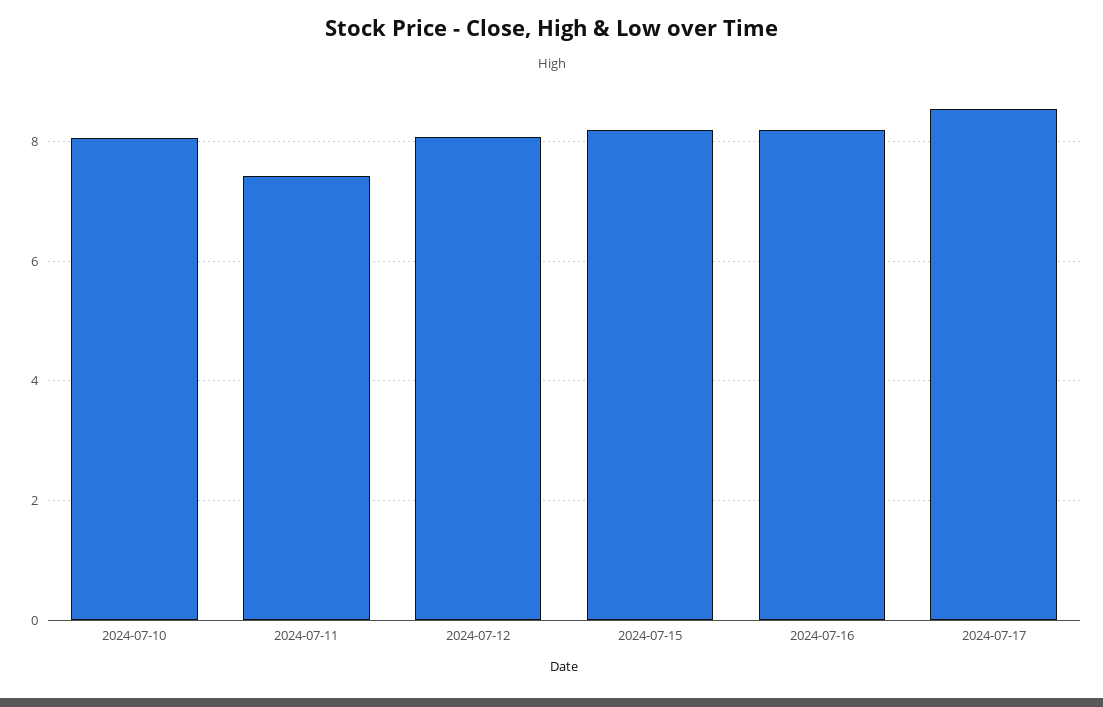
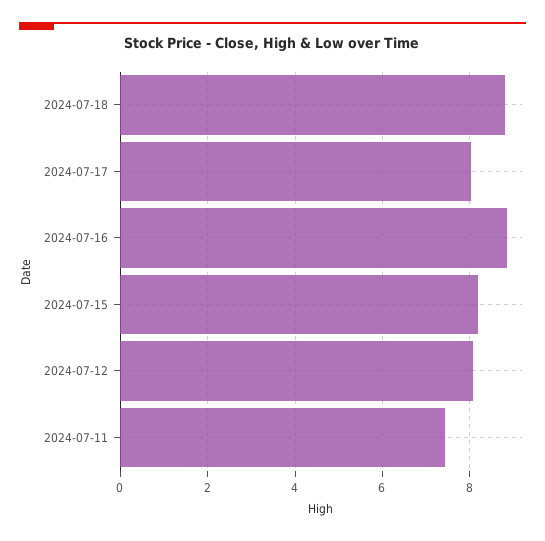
2024-07-10: 8 -> none
2024-07-16: 8.2 -> 8.8
2024-07-17: 8.6 -> 8
2024-07-18: none -> 8.8

